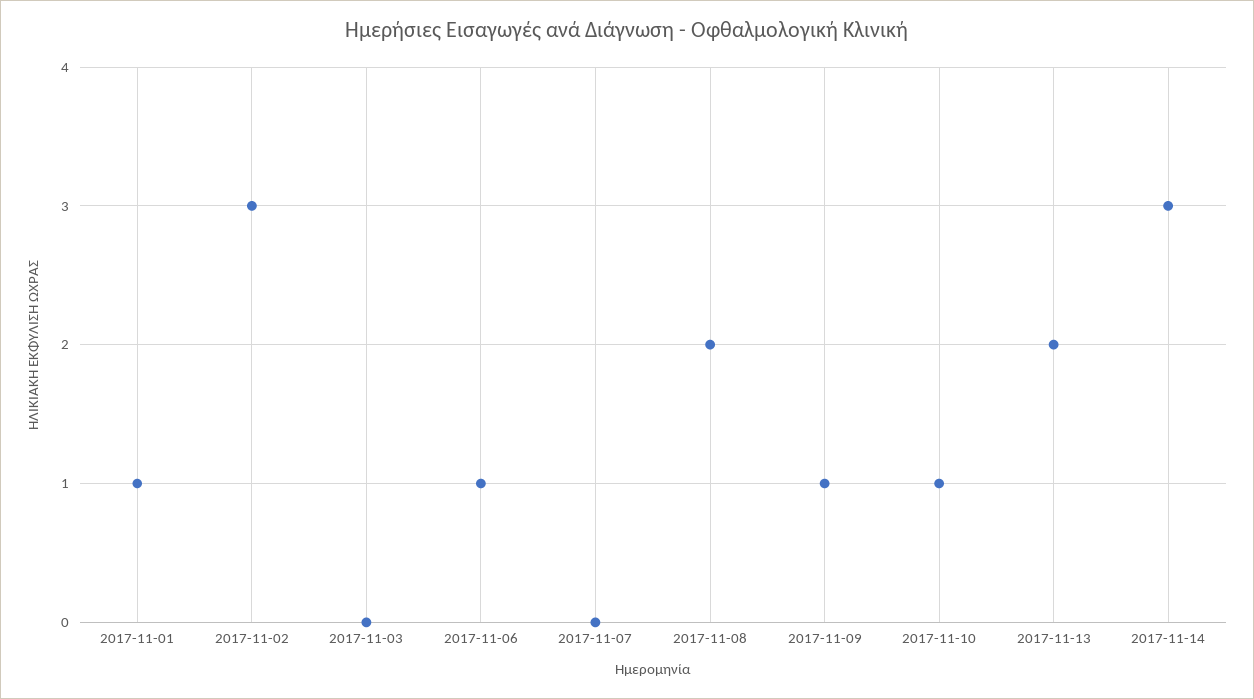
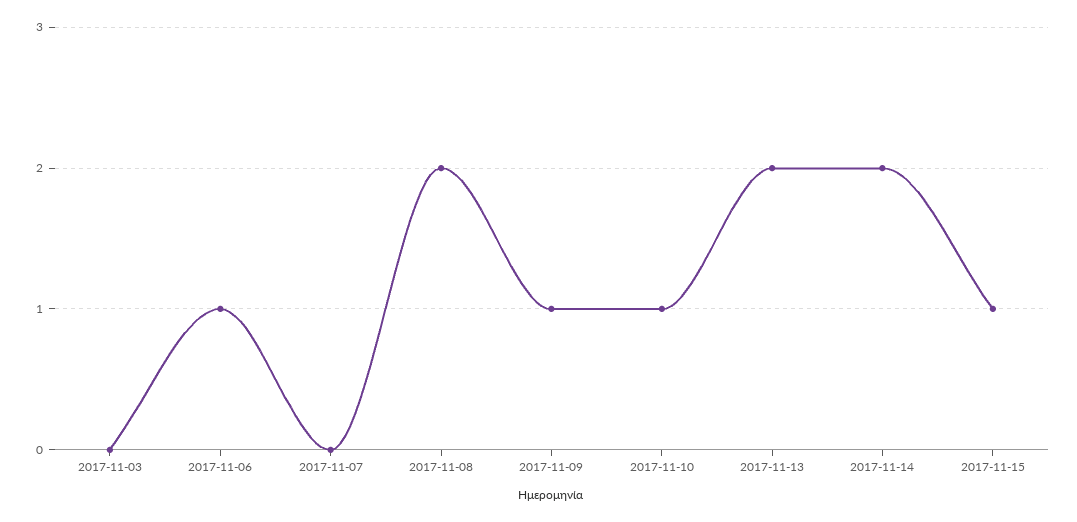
2017-11-01: 1 -> none
2017-11-02: 3 -> none
2017-11-14: 3 -> 2
2017-11-15: none -> 1

